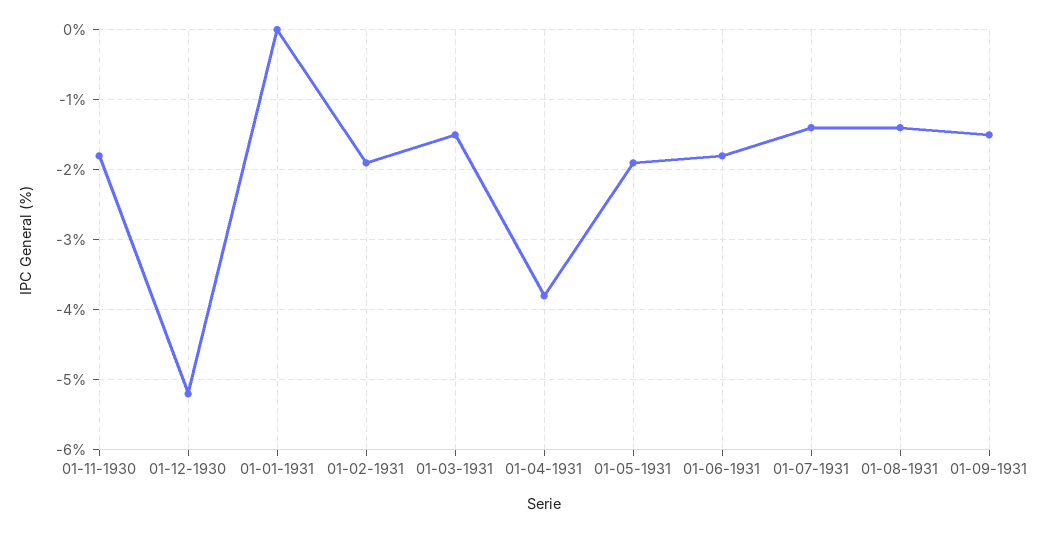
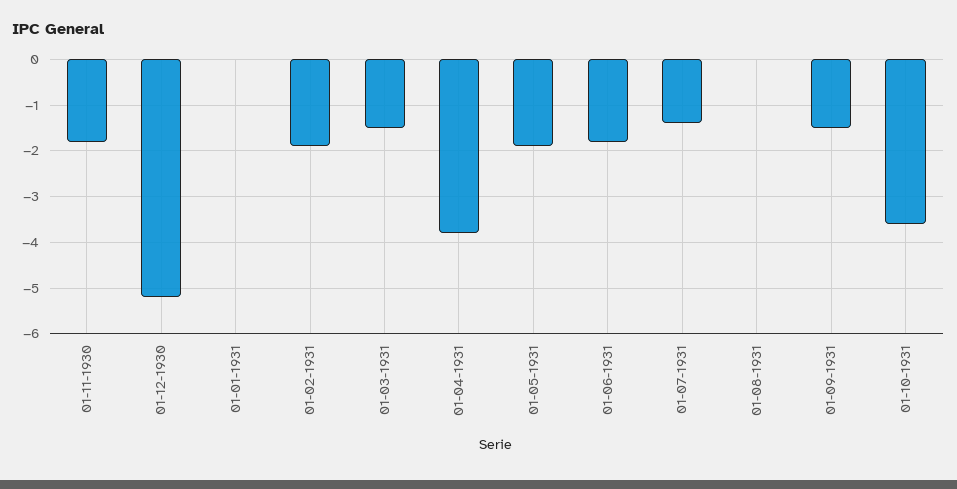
01-08-1931: -1.4 -> 0
01-10-1931: none -> -3.5

